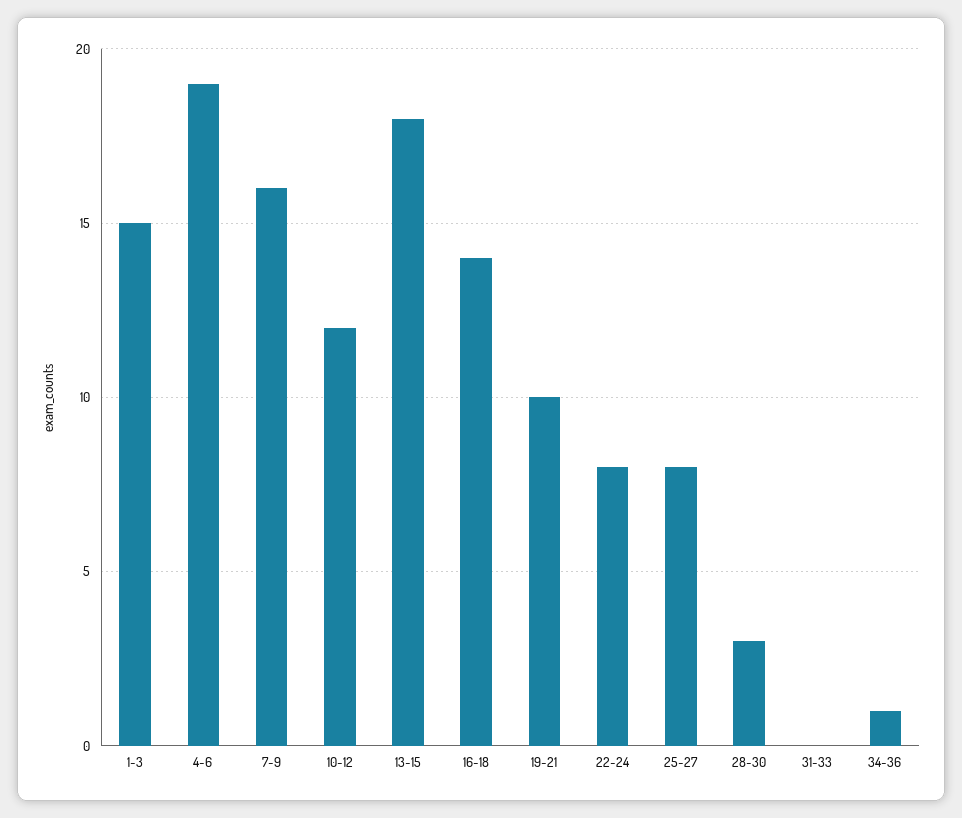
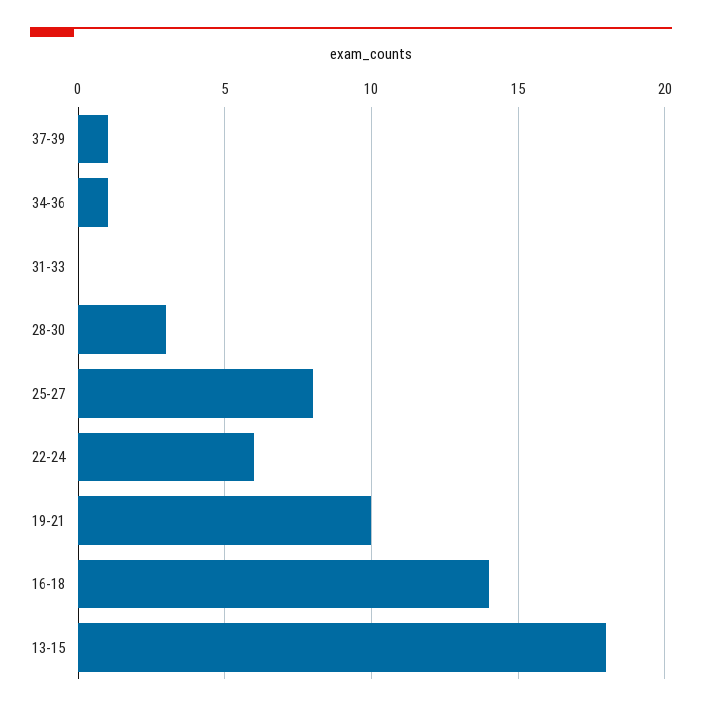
1-3: 15 -> none
4-6: 19 -> none
7-9: 16 -> none
10-12: 12 -> none
22-24: 8 -> 6
37-39: none -> 1

